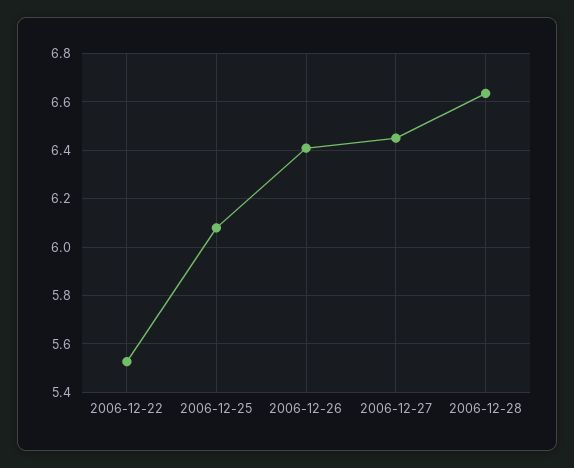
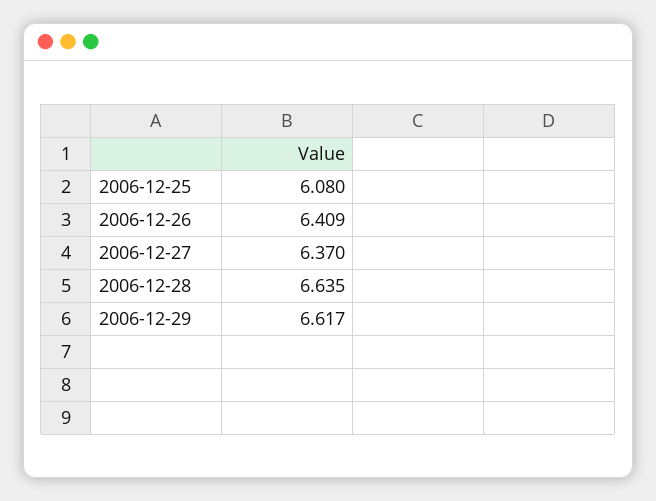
2006-12-22: 5.525 -> none
2006-12-27: 6.45 -> 6.37
2006-12-29: none -> 6.617

